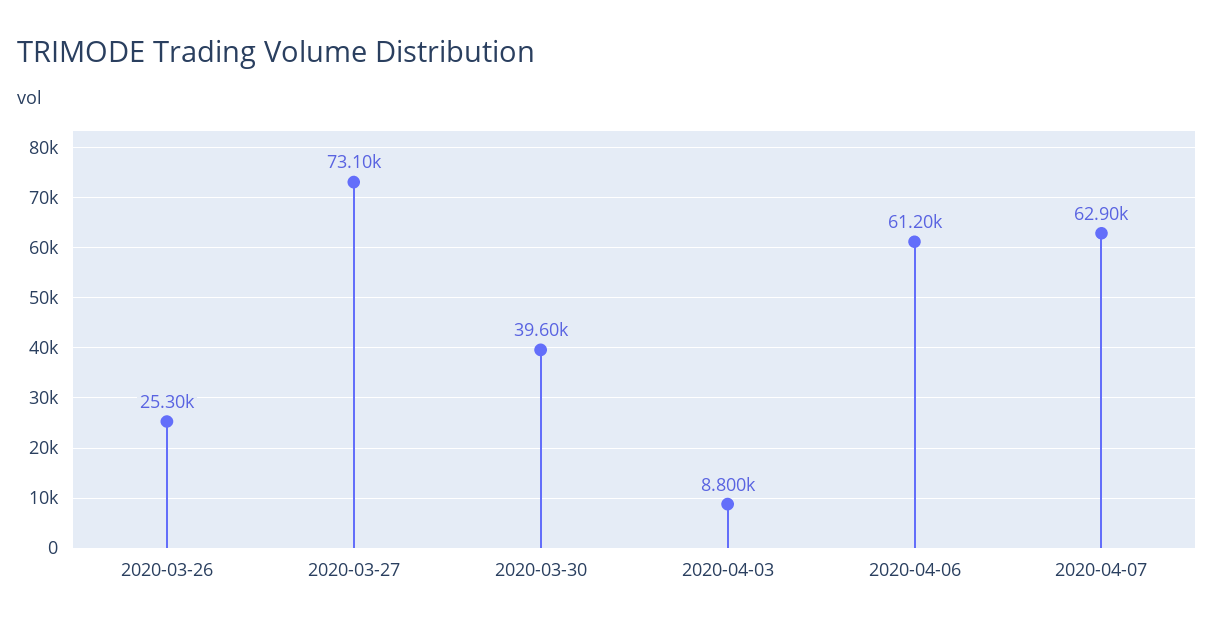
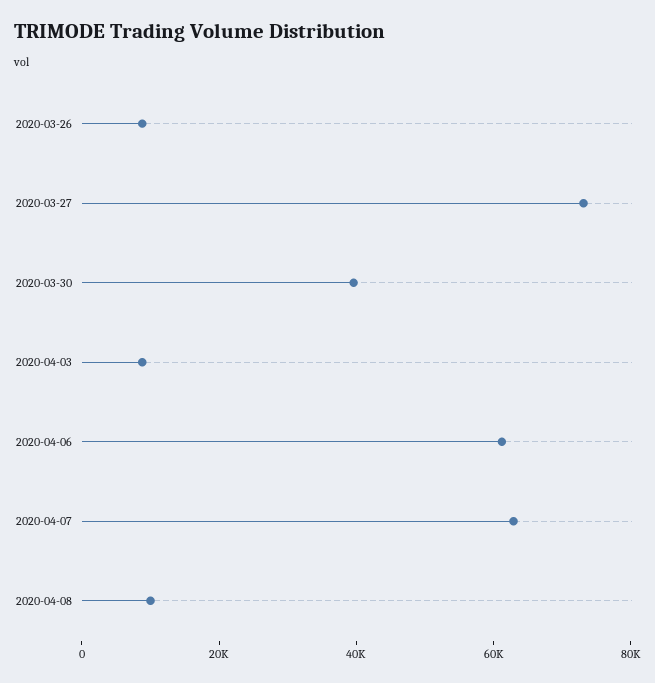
2020-03-26: 25300 -> 10000
2020-04-08: none -> 10000

